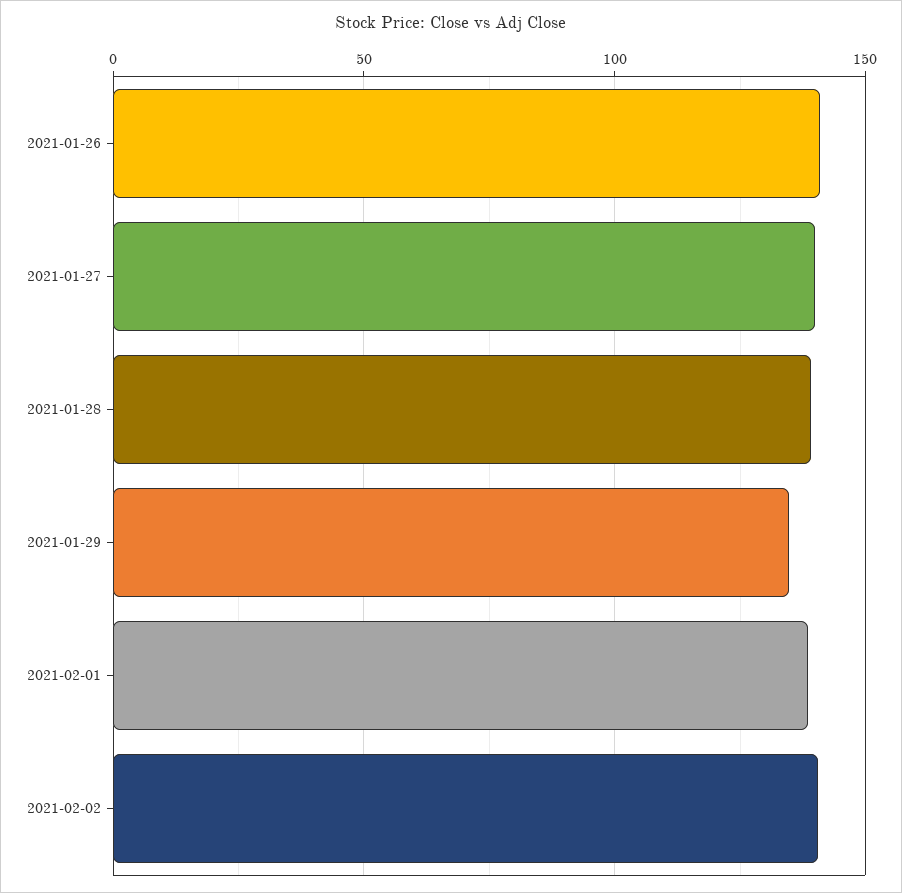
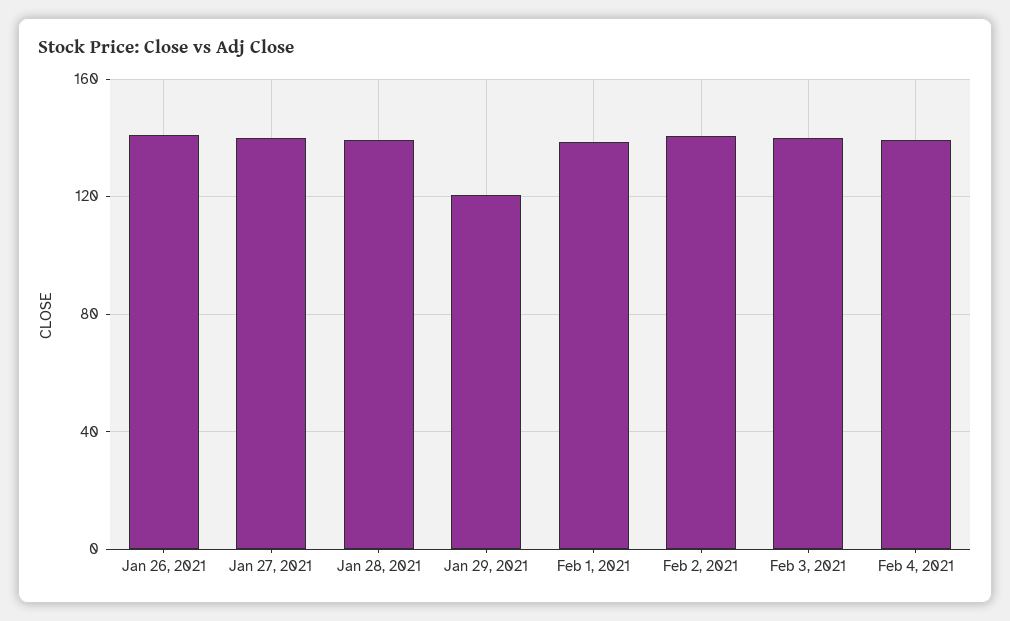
2021-01-29: 135 -> 120
Feb 3, 2021: none -> 140
Feb 4, 2021: none -> 140

